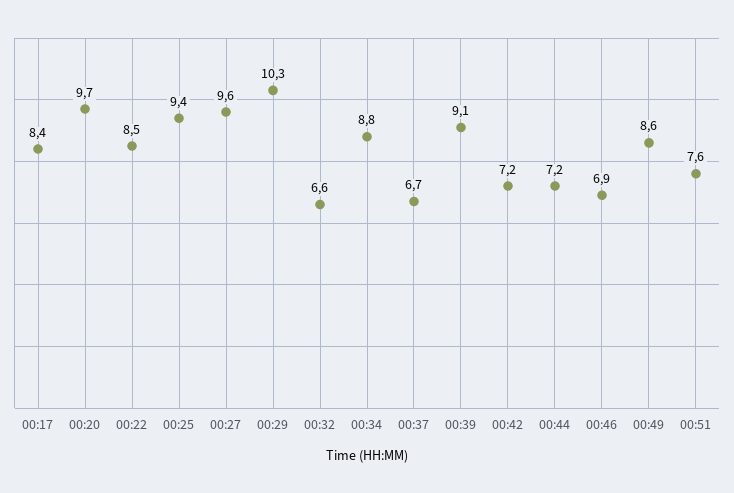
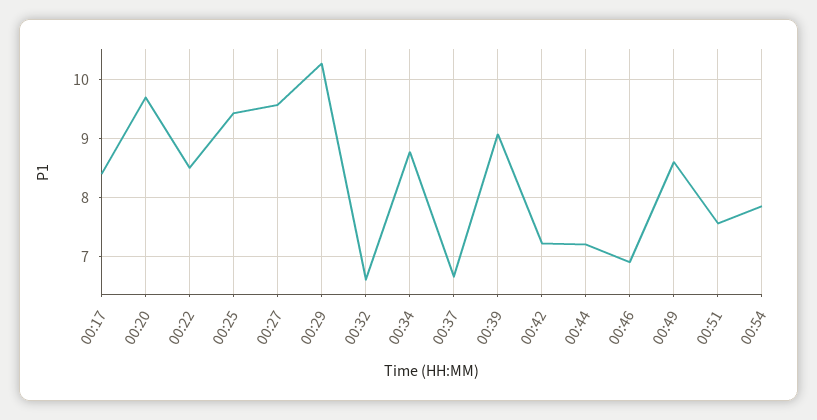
00:54: none -> 7.8

